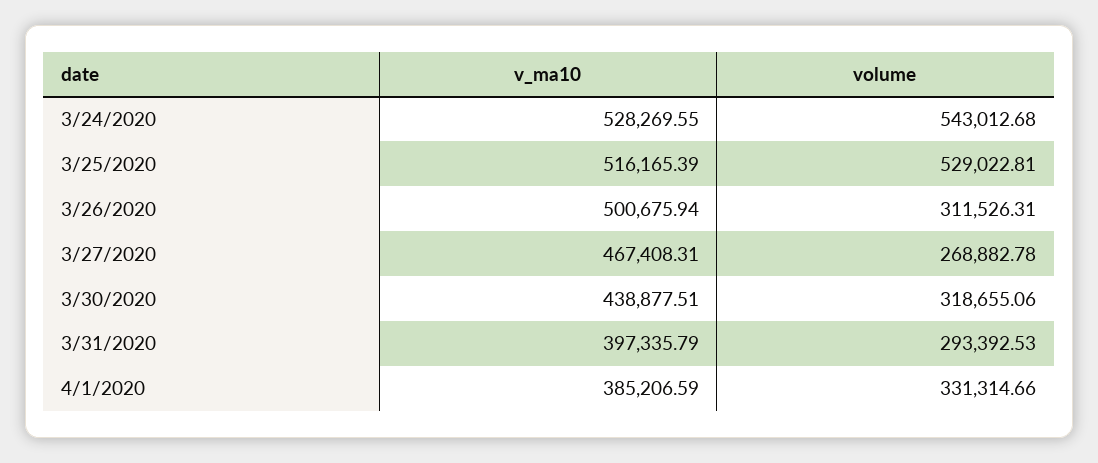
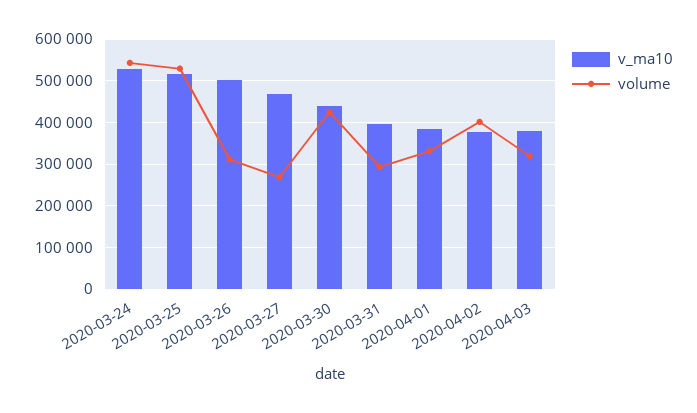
volume, 3/30/2020: 318655.06 -> 420000
v_ma10, 2020-04-02: none -> 380000
volume, 2020-04-02: none -> 400000
v_ma10, 2020-04-03: none -> 380000
volume, 2020-04-03: none -> 320000

